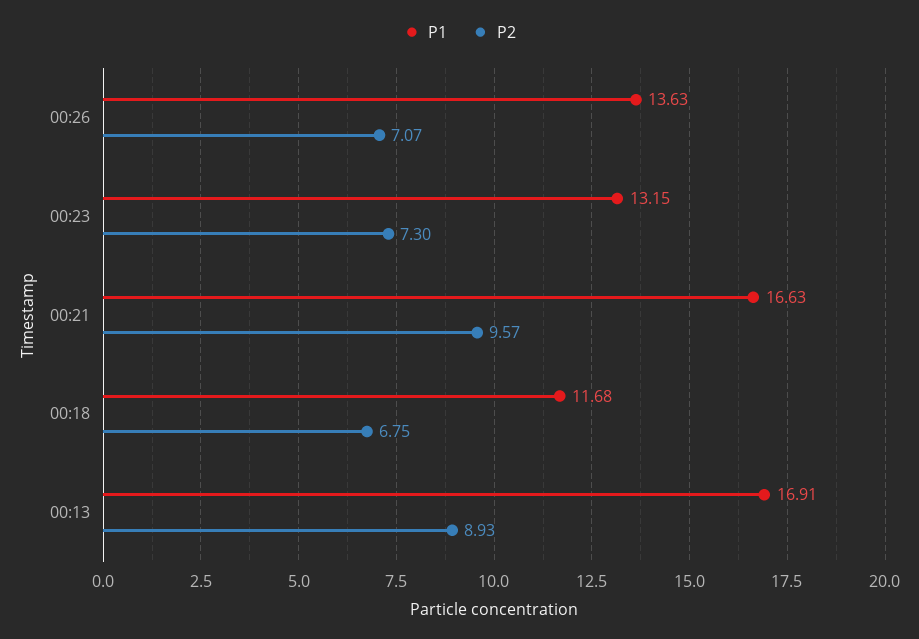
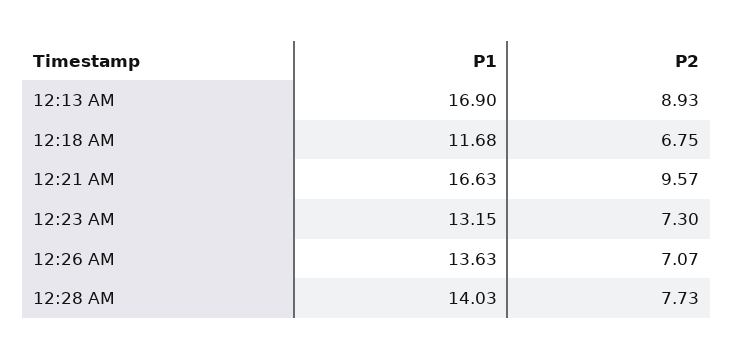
P1, 00:13: 16.91 -> 16.9
P1, 12:28 AM: none -> 14.03
P2, 12:28 AM: none -> 7.73

